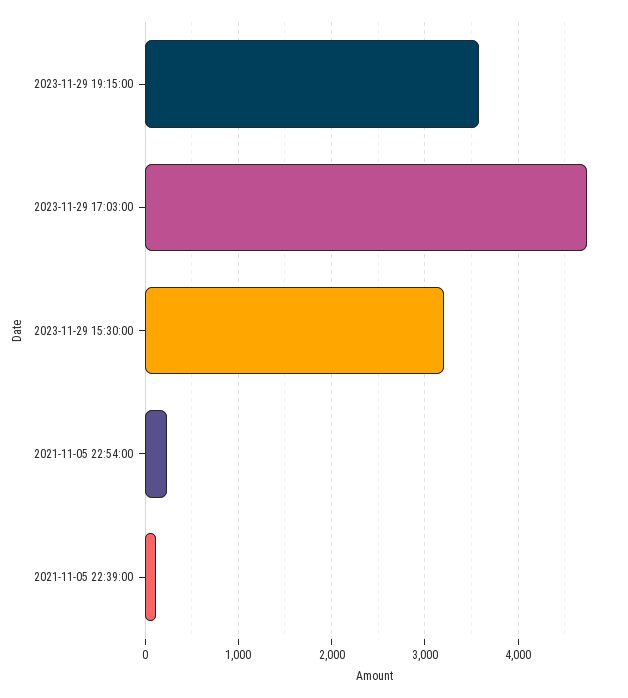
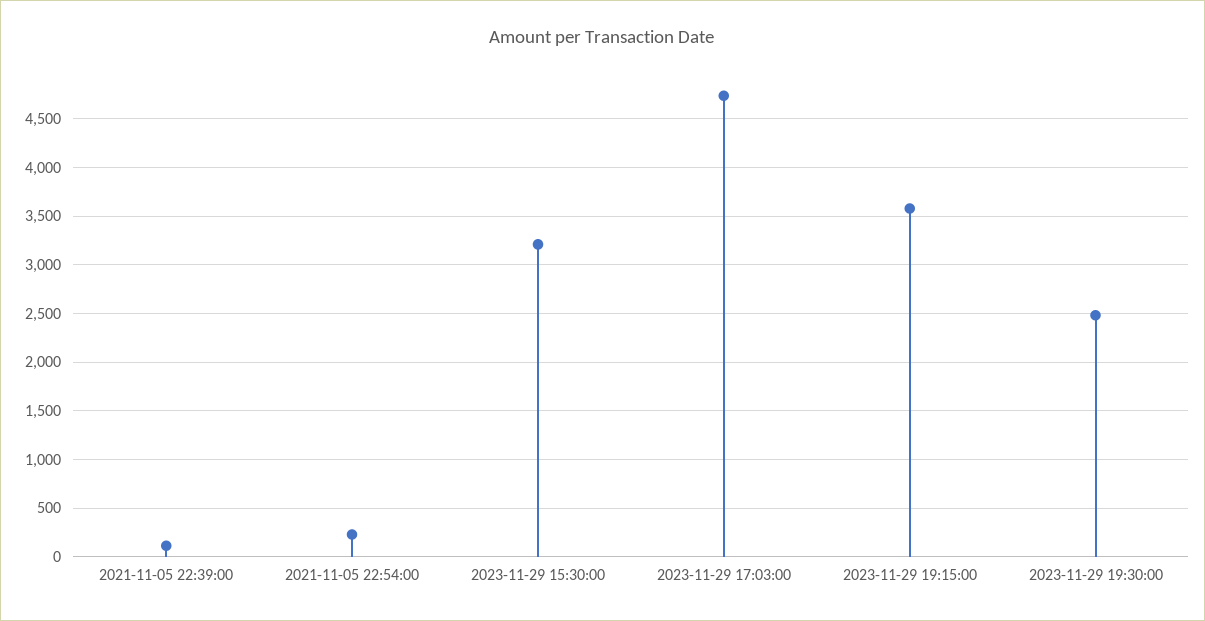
2023-11-29 19:30:00: none -> 2500

